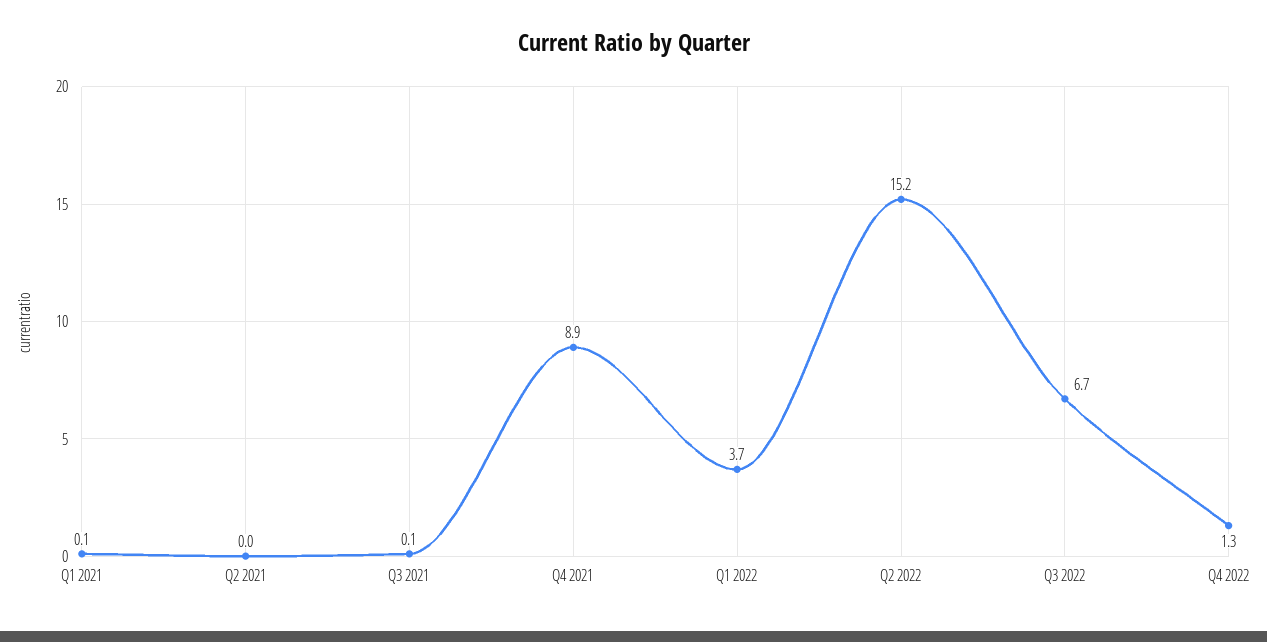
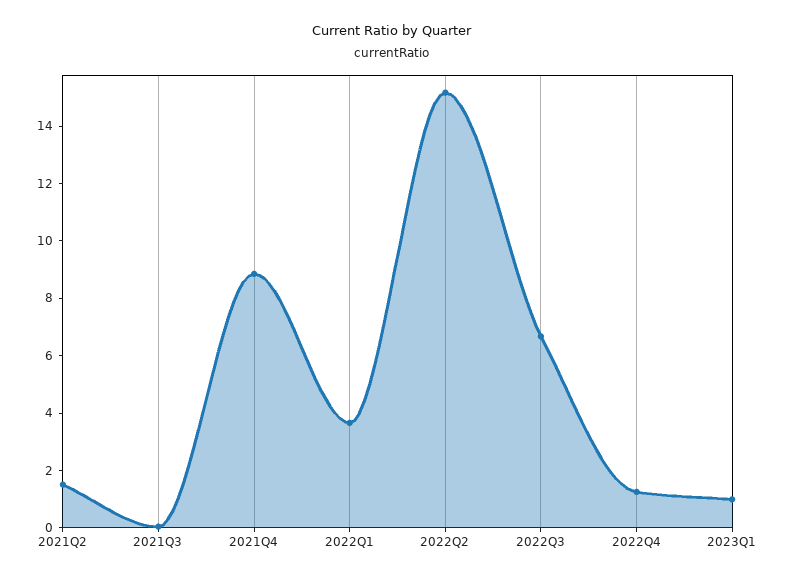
Q1 2021: 0.1 -> none
Q2 2021: 0 -> 1.5
2023Q1: none -> 1

